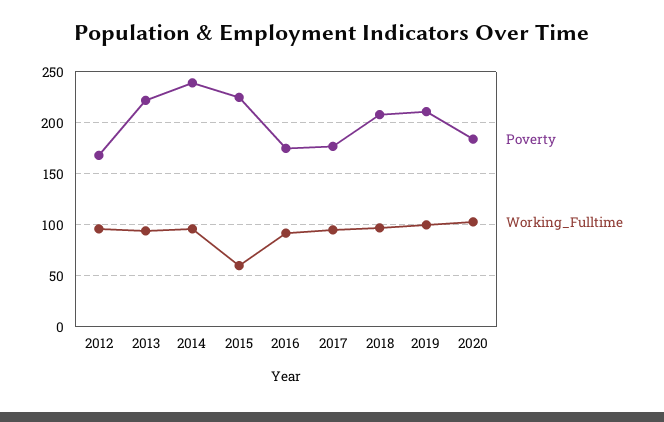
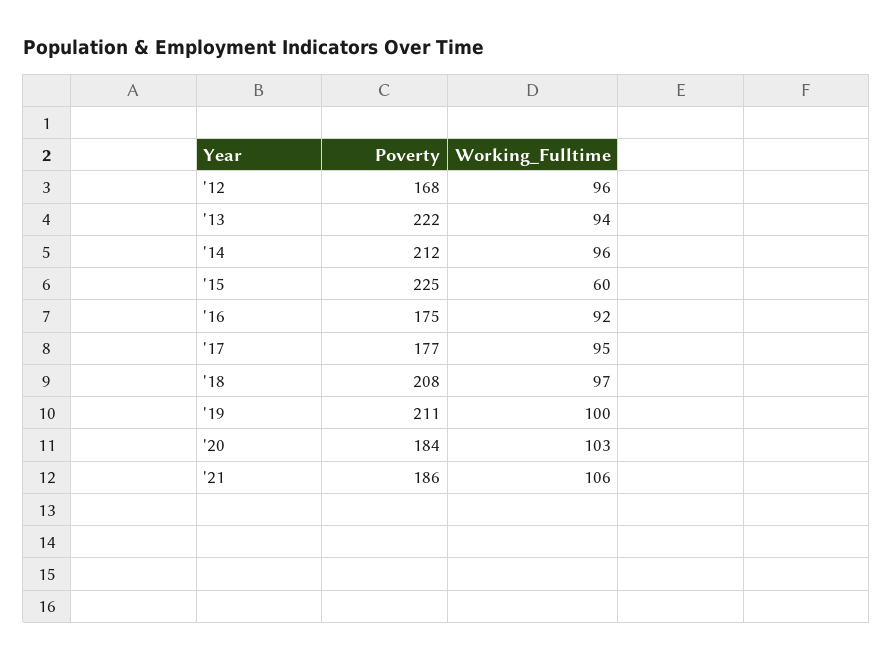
Poverty, 2014: 240 -> 212
Poverty, '21: none -> 186
Working_Fulltime, '21: none -> 106

